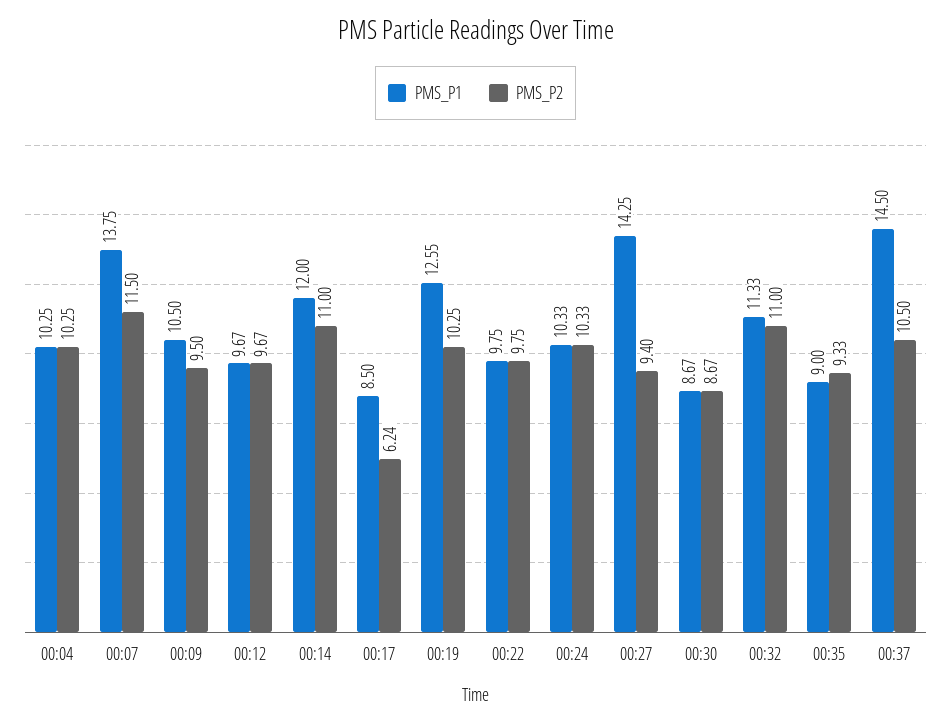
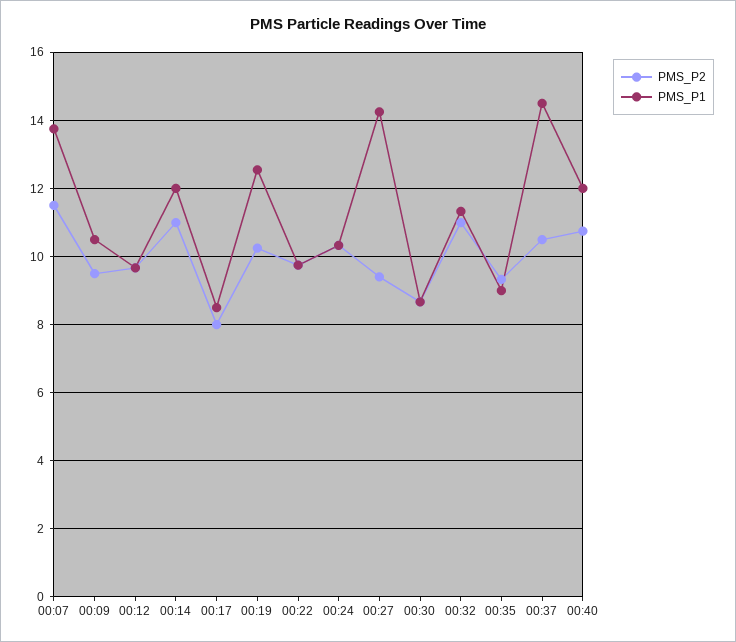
PMS_P1, 00:04: 10.25 -> none
PMS_P2, 00:04: 10.25 -> none
PMS_P2, 00:17: 6.24 -> 8
PMS_P2, 00:40: none -> 10.8
PMS_P1, 00:40: none -> 12

